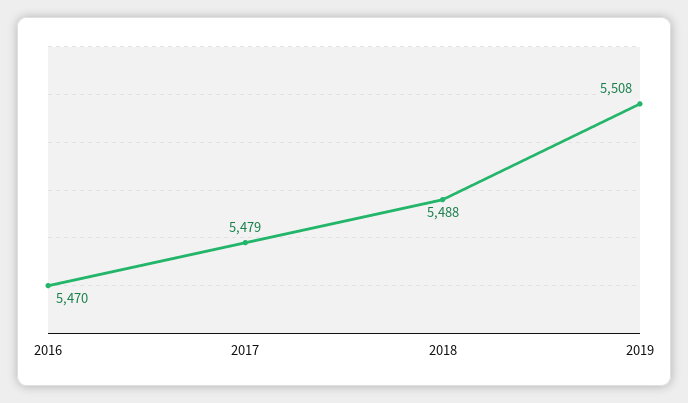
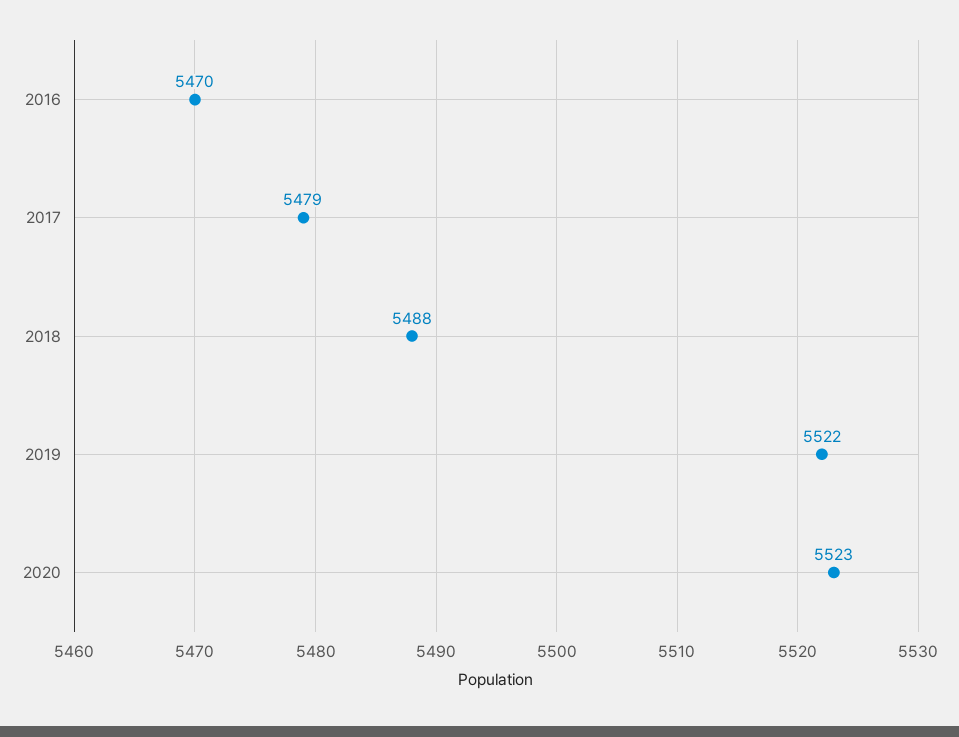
2019: 5508 -> 5522
2020: none -> 5523

